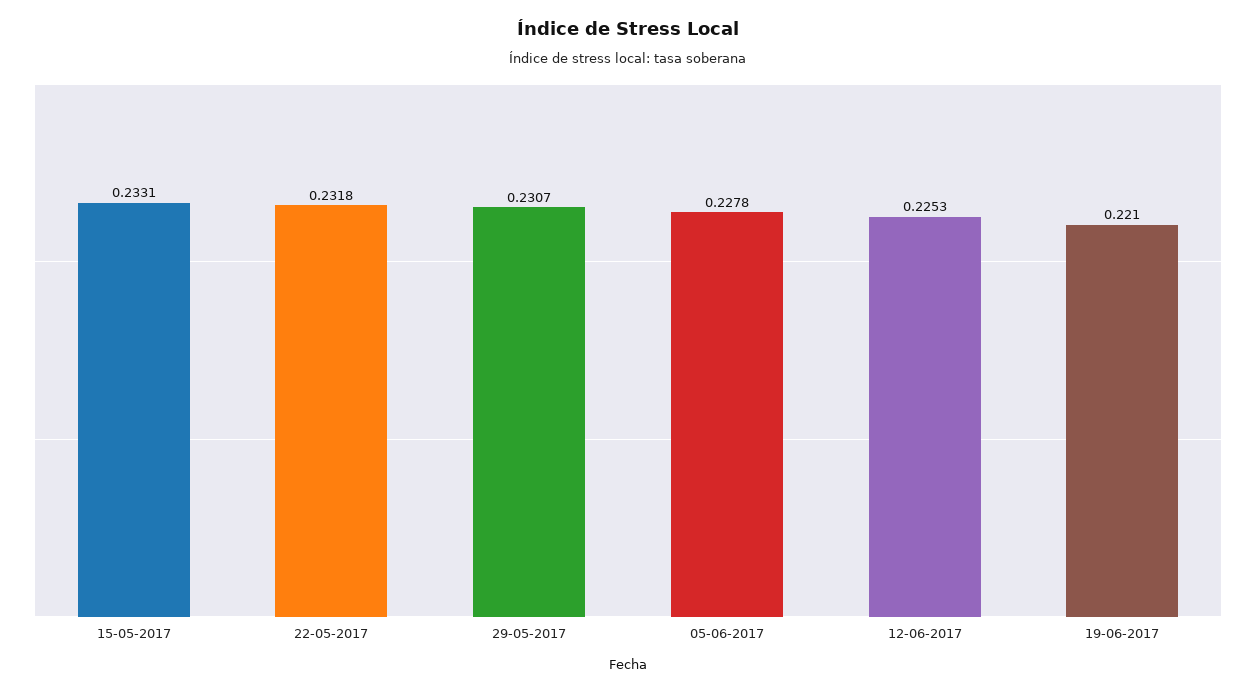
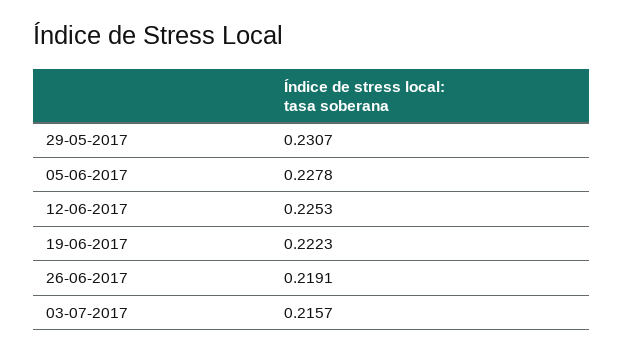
15-05-2017: 0.2331 -> none
22-05-2017: 0.2318 -> none
19-06-2017: 0.221 -> 0.2223
26-06-2017: none -> 0.2191
03-07-2017: none -> 0.2157

